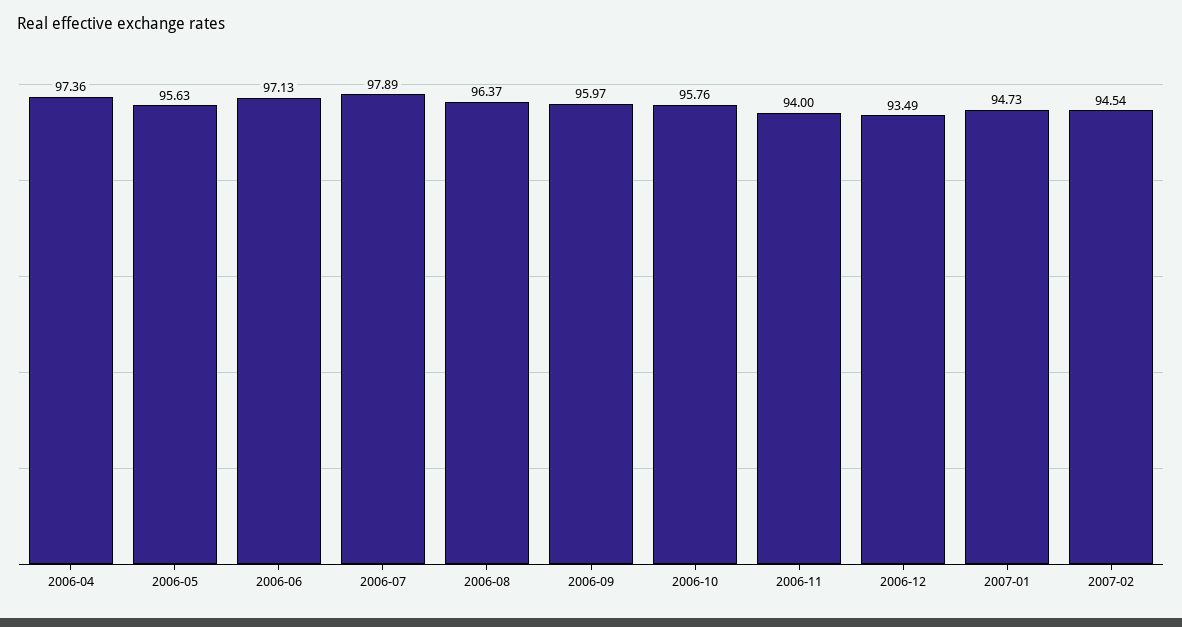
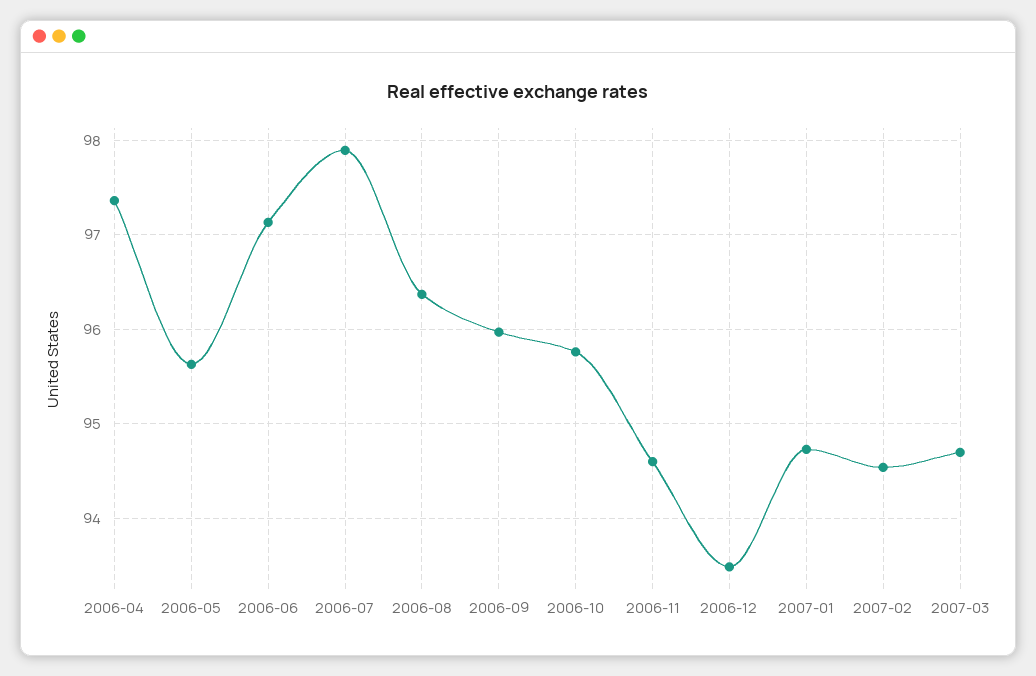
2006-11: 94 -> 94.6
2007-03: none -> 94.7

